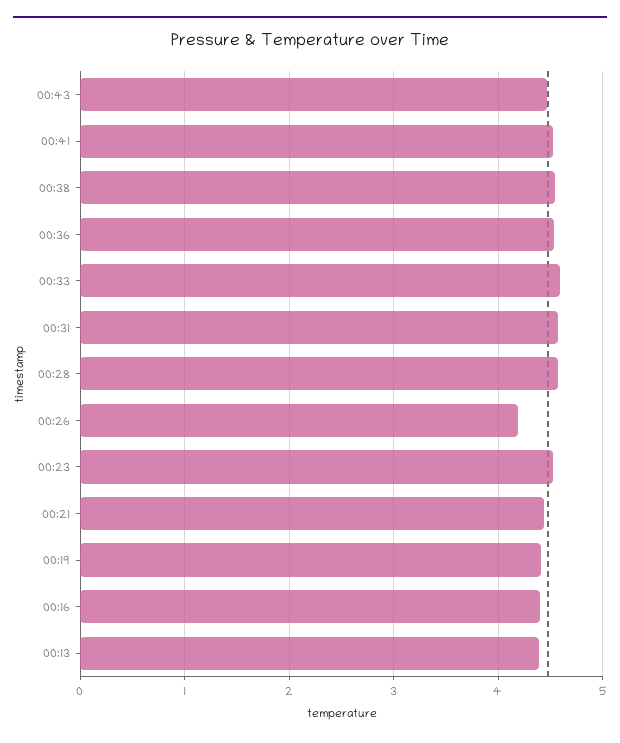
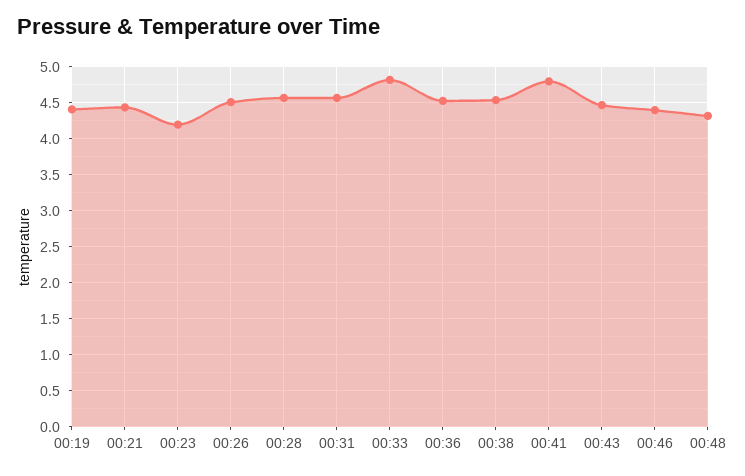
00:41: 4.5 -> 4.8
00:33: 4.6 -> 4.8
00:26: 4.2 -> 4.5
00:23: 4.5 -> 4.2
00:16: 4.4 -> none
00:13: 4.4 -> none
00:46: none -> 4.4
00:48: none -> 4.3

